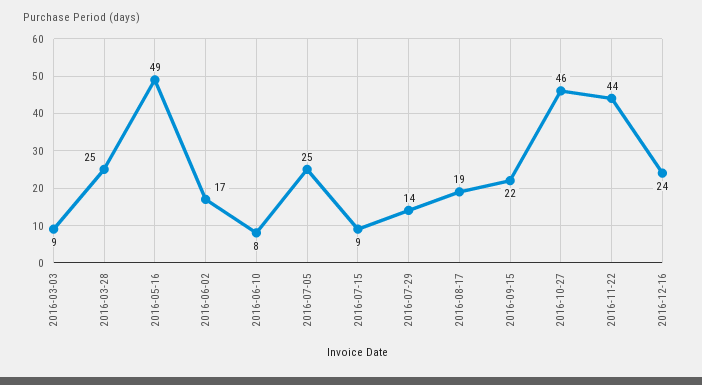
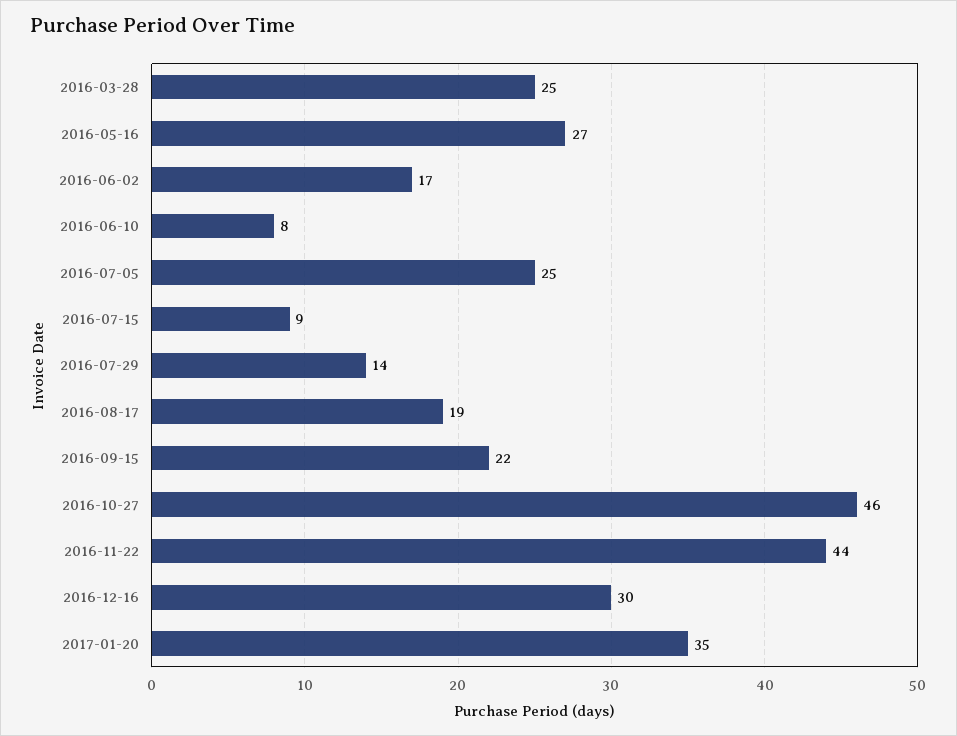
2016-03-03: 9 -> none
2016-05-16: 49 -> 27
2016-12-16: 24 -> 30
2017-01-20: none -> 35

